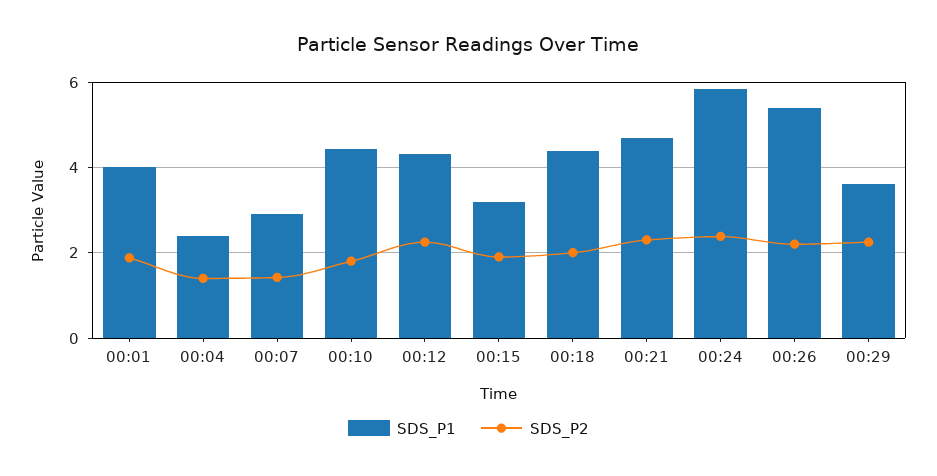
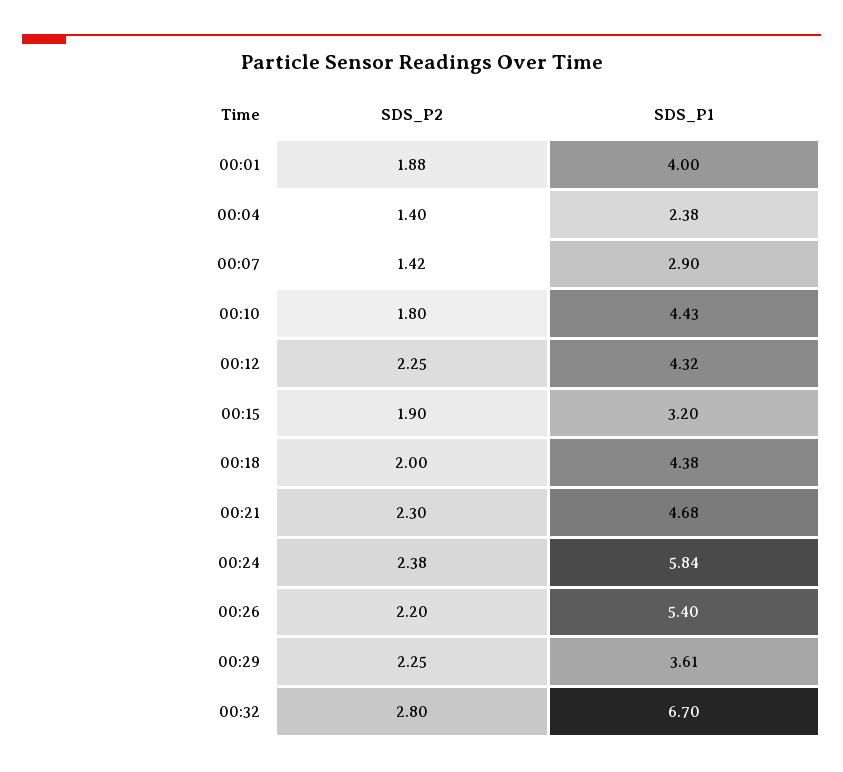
SDS_P2, 00:32: none -> 2.8
SDS_P1, 00:32: none -> 6.7

